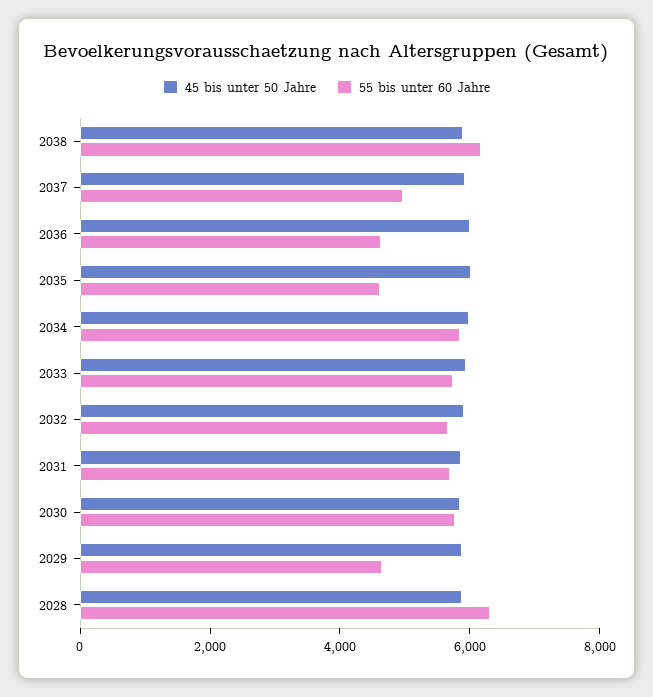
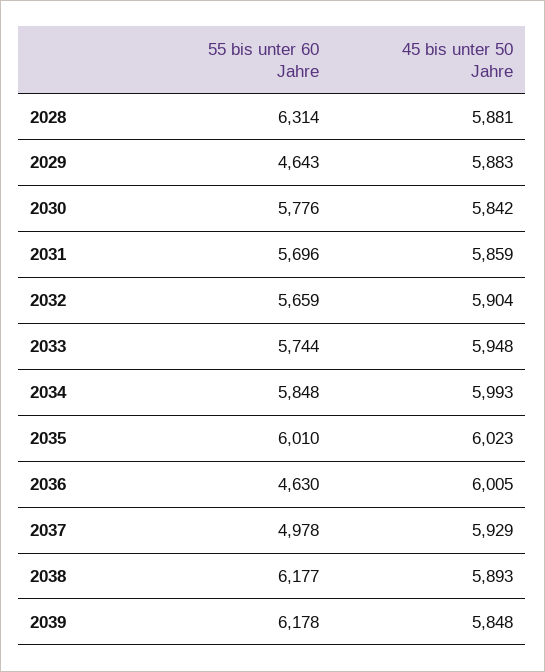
55 bis unter 60 Jahre, 2035: 4500 -> 6010
55 bis unter 60 Jahre, 2039: none -> 6178
45 bis unter 50 Jahre, 2039: none -> 5848

